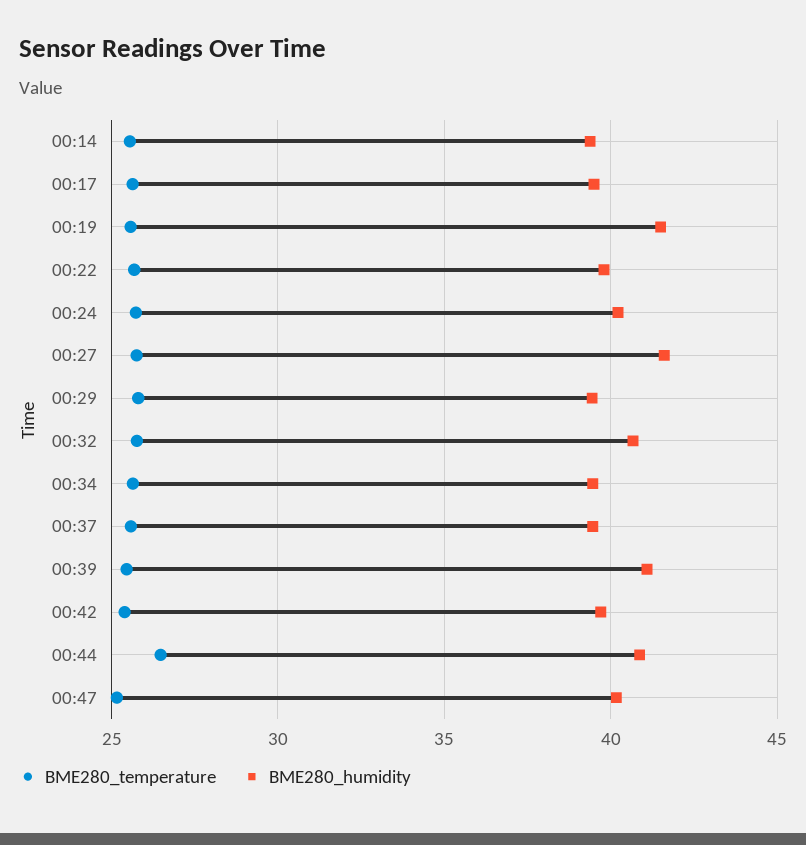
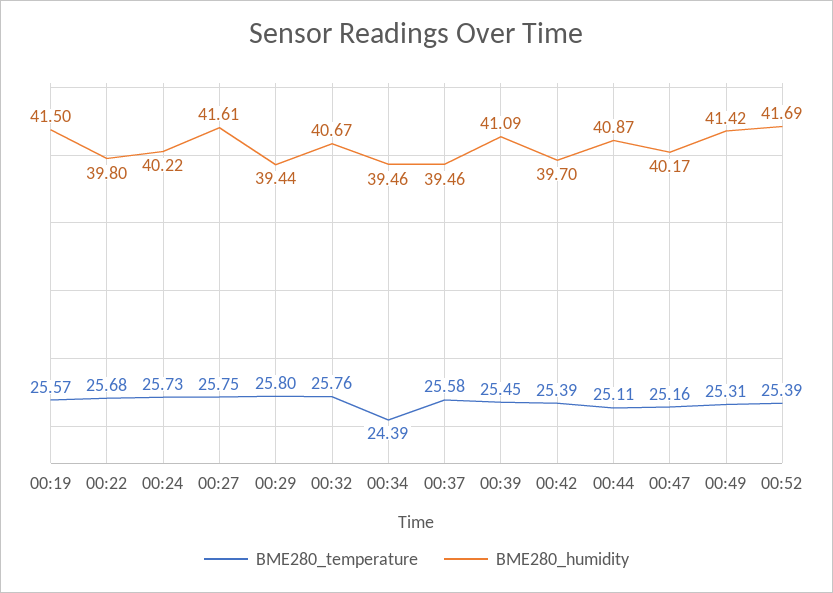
BME280_temperature, 00:14: 25.5 -> none
BME280_humidity, 00:14: 39.5 -> none
BME280_temperature, 00:17: 25.5 -> none
BME280_humidity, 00:17: 39.5 -> none
BME280_temperature, 00:34: 25.5 -> 24.39
BME280_temperature, 00:44: 26.5 -> 25.11
BME280_temperature, 00:49: none -> 25.31
BME280_humidity, 00:49: none -> 41.42
BME280_temperature, 00:52: none -> 25.39
BME280_humidity, 00:52: none -> 41.69

